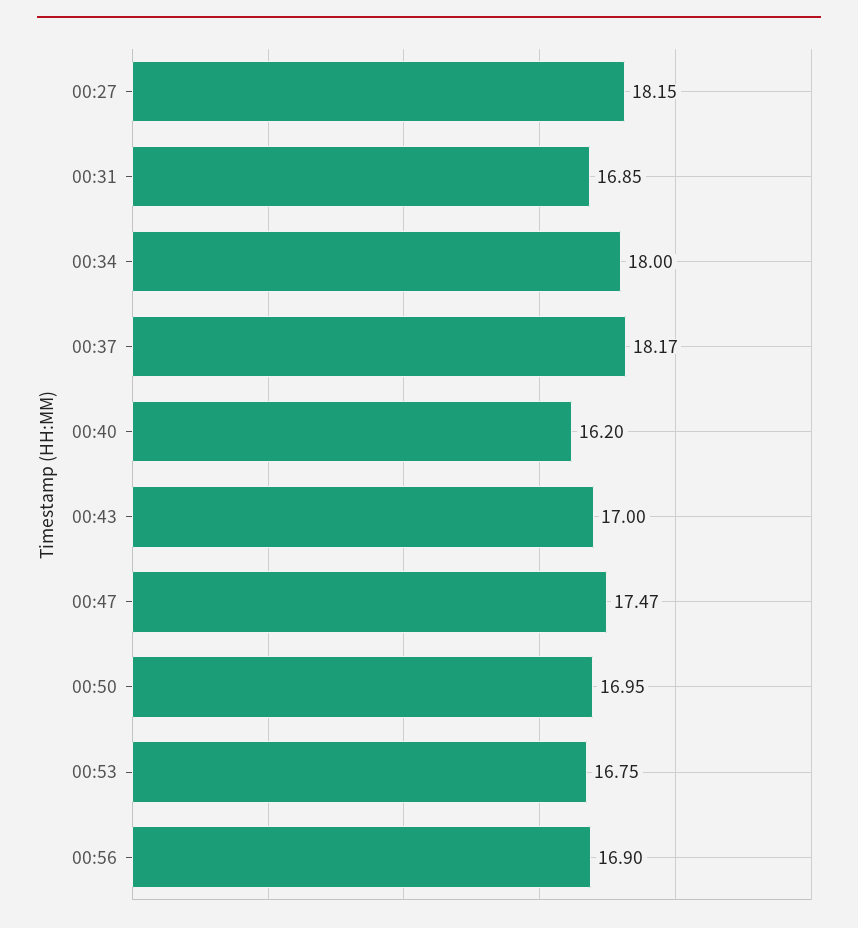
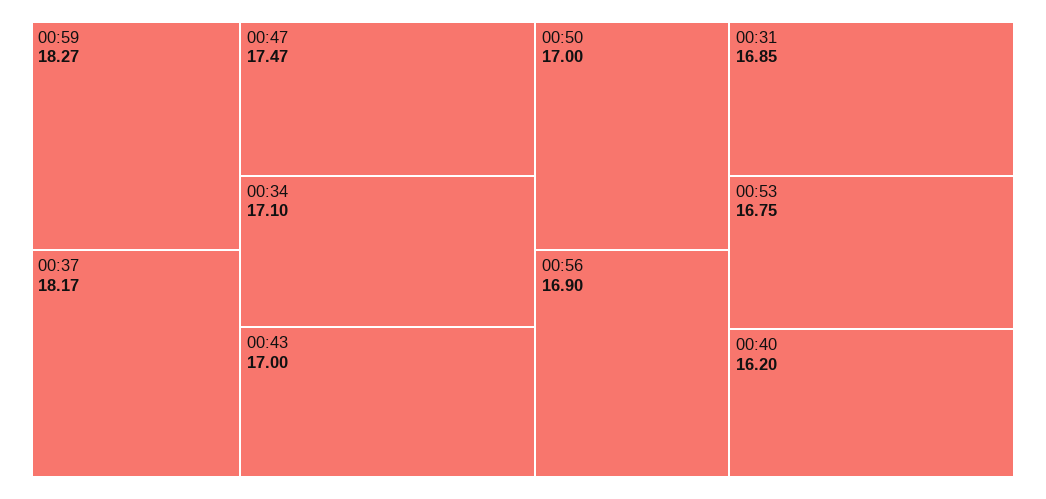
00:27: 18.15 -> none
00:34: 18 -> 17.1
00:50: 16.95 -> 17
00:59: none -> 18.27

